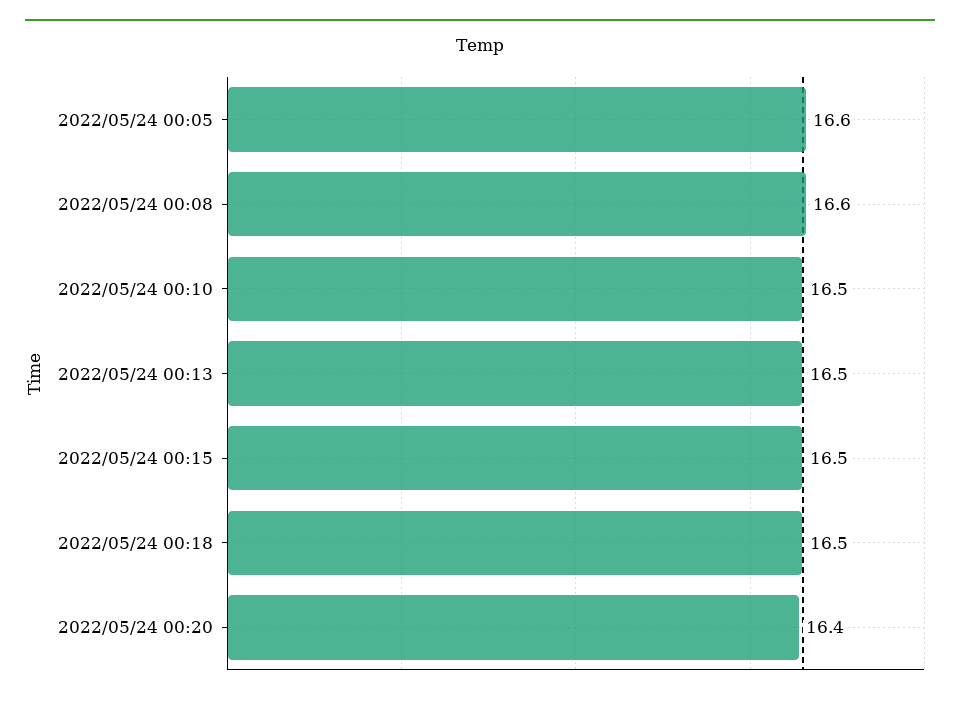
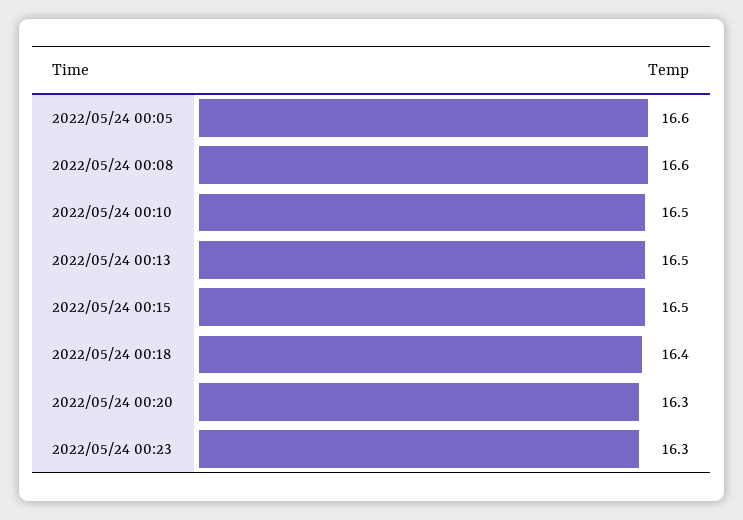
2022/05/24 00:18: 16.5 -> 16.4
2022/05/24 00:20: 16.4 -> 16.3
2022/05/24 00:23: none -> 16.3

